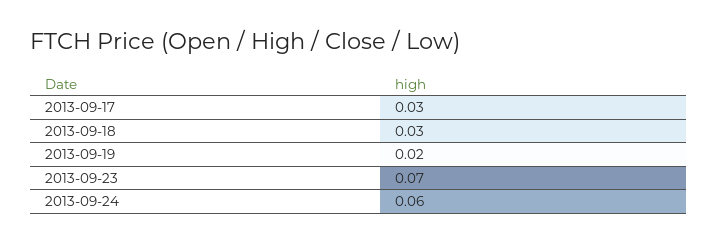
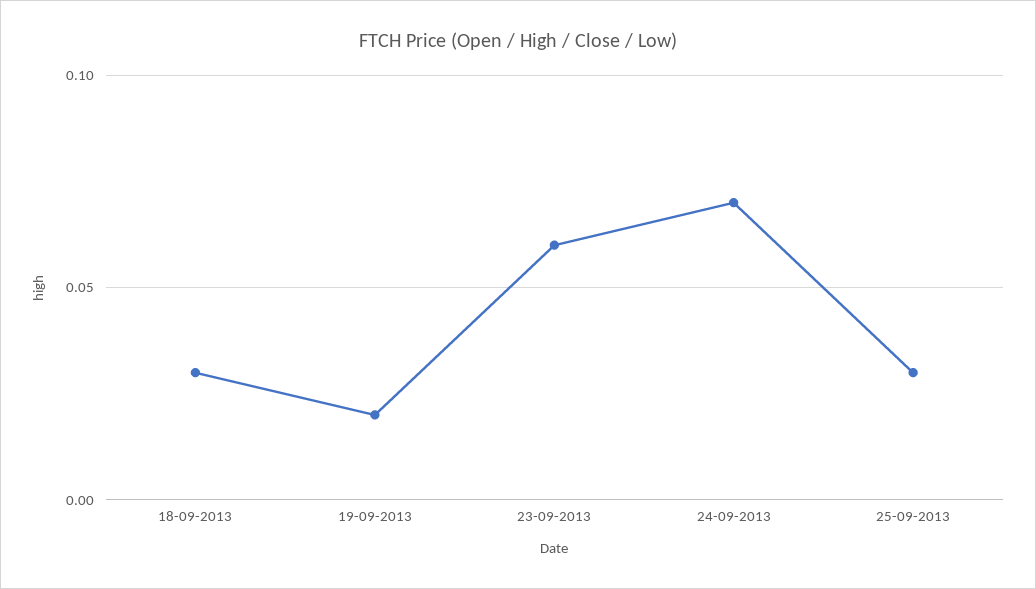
2013-09-17: 0.03 -> none
2013-09-23: 0.07 -> 0.06
2013-09-24: 0.06 -> 0.07
25-09-2013: none -> 0.03

